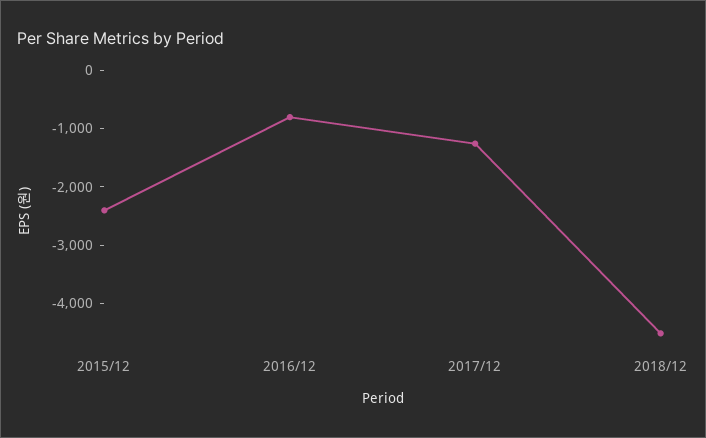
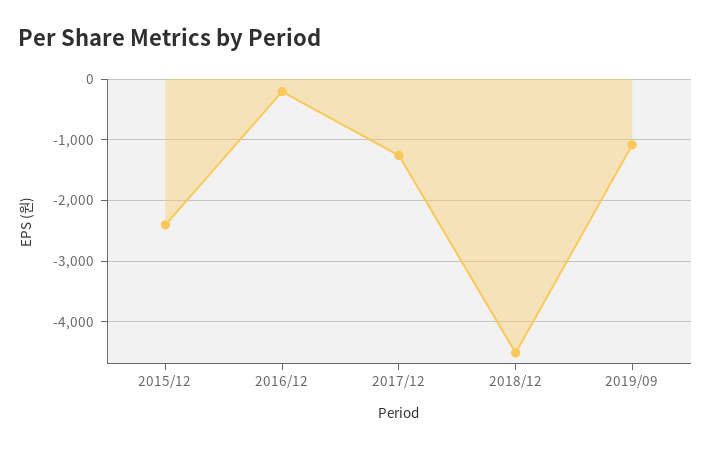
2016/12: -800 -> -200
2019/09: none -> -1100

